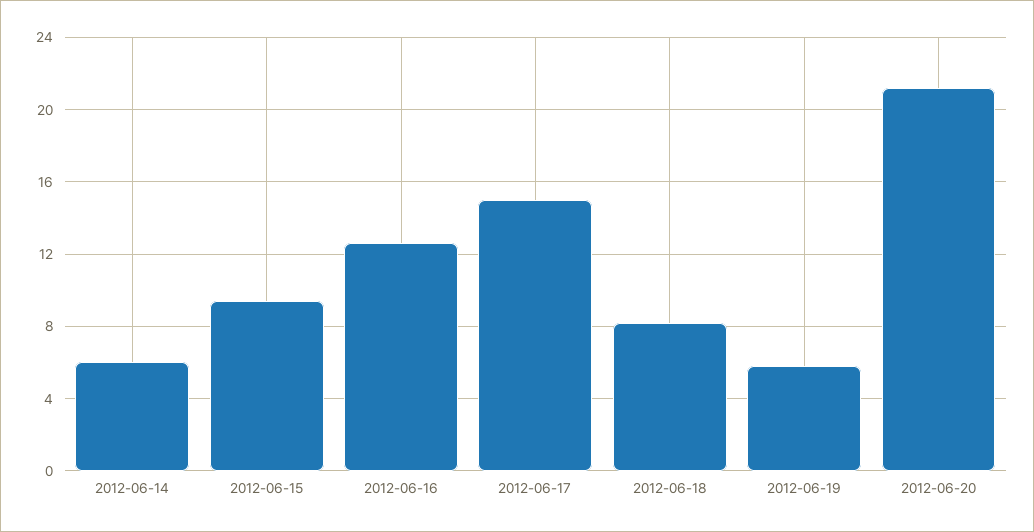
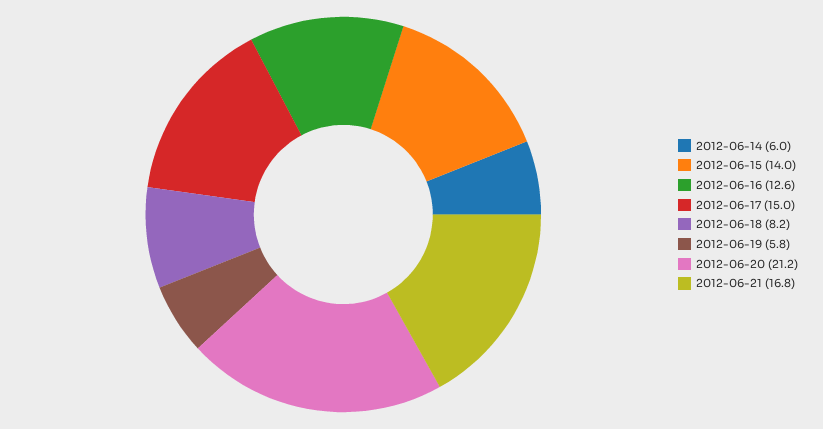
2012-06-15: 9.5 -> 14
2012-06-21: none -> 16.8

